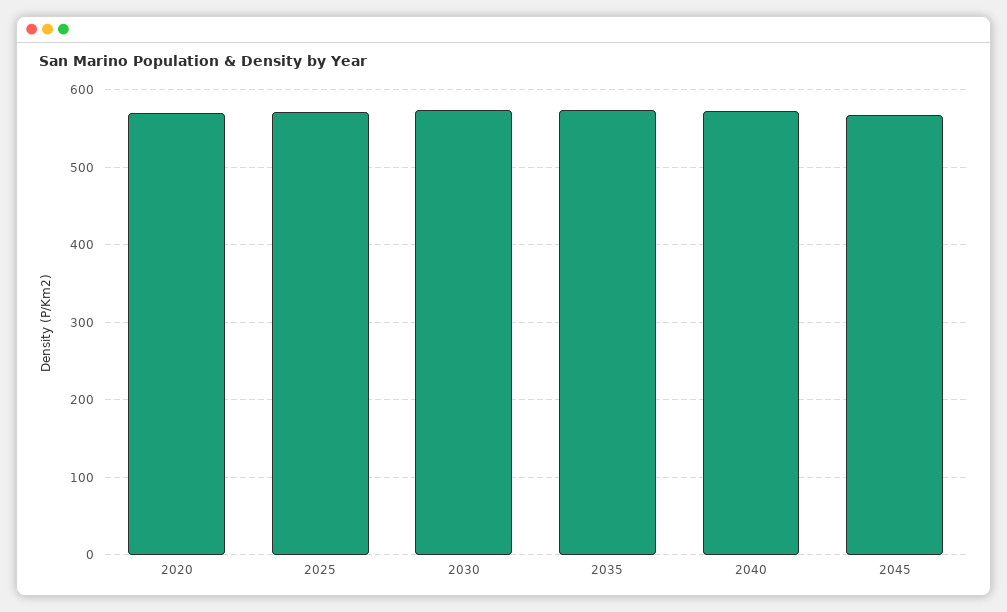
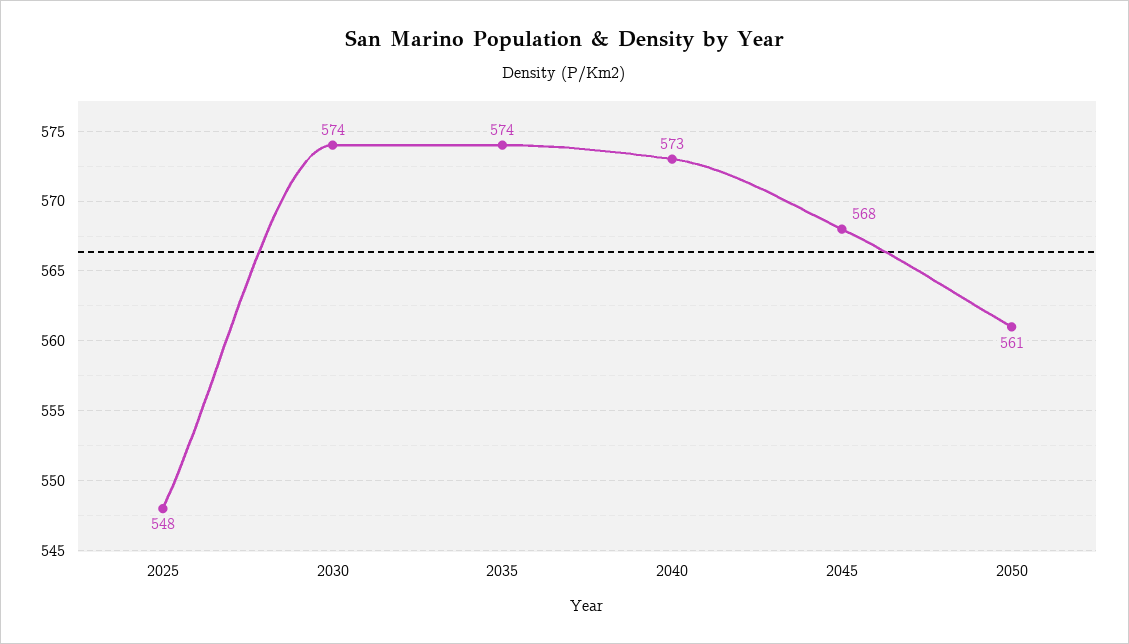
2020: 570 -> none
2025: 570 -> 548
2050: none -> 561

